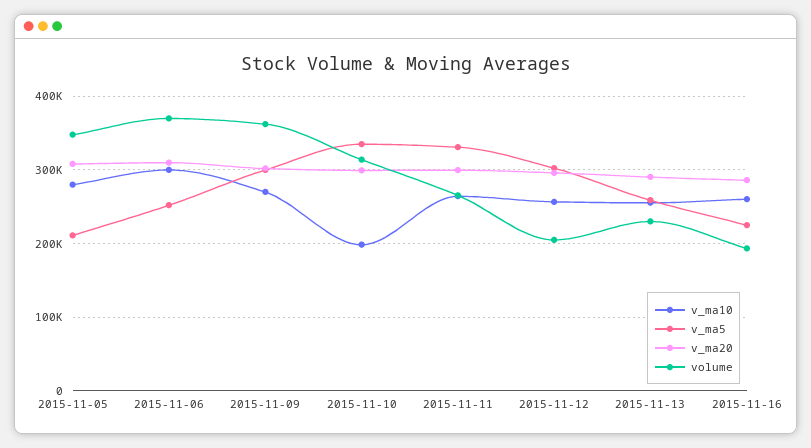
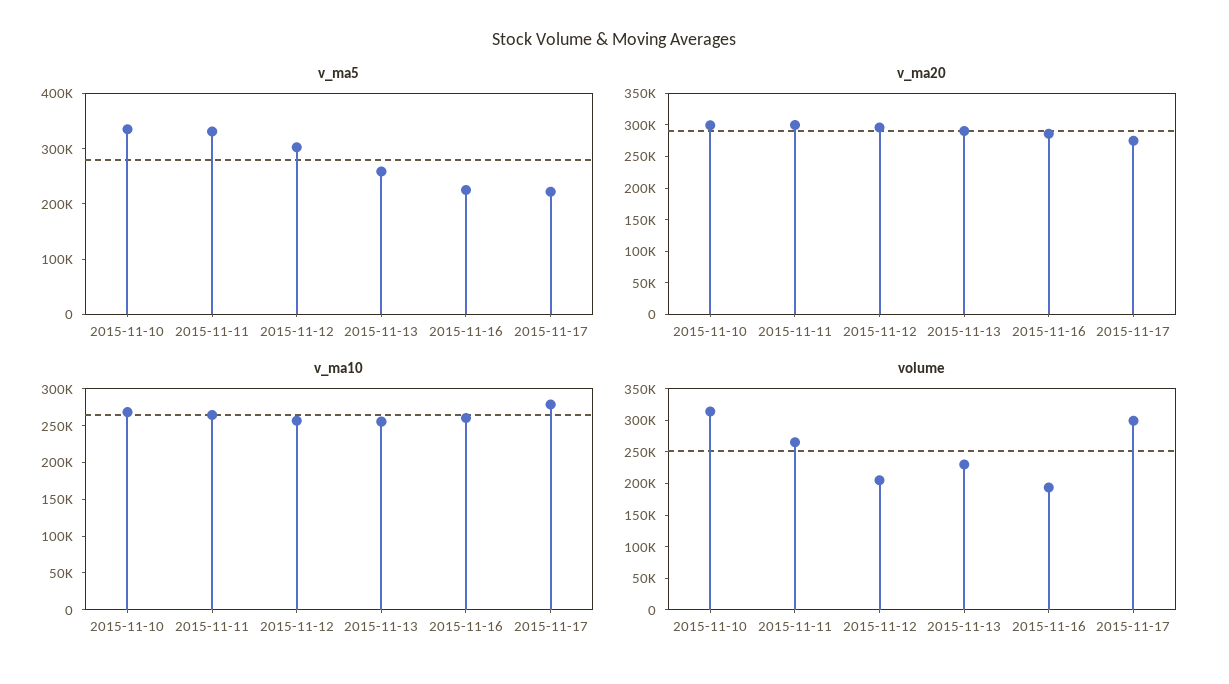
v_ma10, 2015-11-05: 280000 -> none
v_ma5, 2015-11-05: 210000 -> none
v_ma20, 2015-11-05: 310000 -> none
volume, 2015-11-05: 350000 -> none
v_ma10, 2015-11-06: 300000 -> none
v_ma5, 2015-11-06: 250000 -> none
v_ma20, 2015-11-06: 310000 -> none
volume, 2015-11-06: 370000 -> none
v_ma10, 2015-11-09: 270000 -> none
v_ma5, 2015-11-09: 300000 -> none
v_ma20, 2015-11-09: 300000 -> none
volume, 2015-11-09: 360000 -> none
v_ma10, 2015-11-10: 200000 -> 275000
v_ma5, 2015-11-17: none -> 220000
v_ma20, 2015-11-17: none -> 275000
v_ma10, 2015-11-17: none -> 275000
volume, 2015-11-17: none -> 300000

